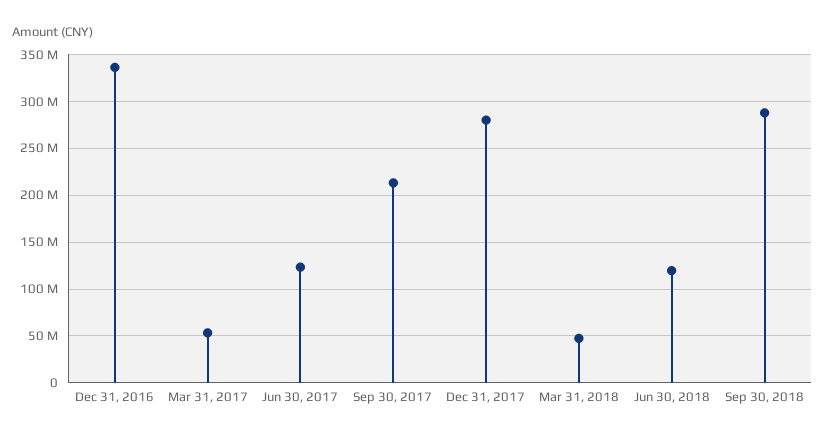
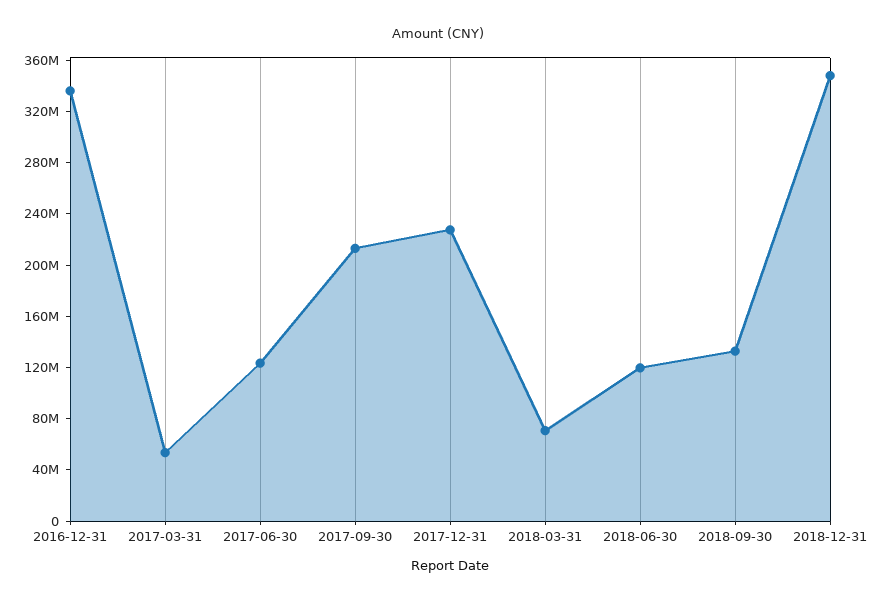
Dec 31, 2017: 280000000 -> 230000000
Mar 31, 2018: 50000000 -> 70000000
Sep 30, 2018: 290000000 -> 130000000
2018-12-31: none -> 350000000

